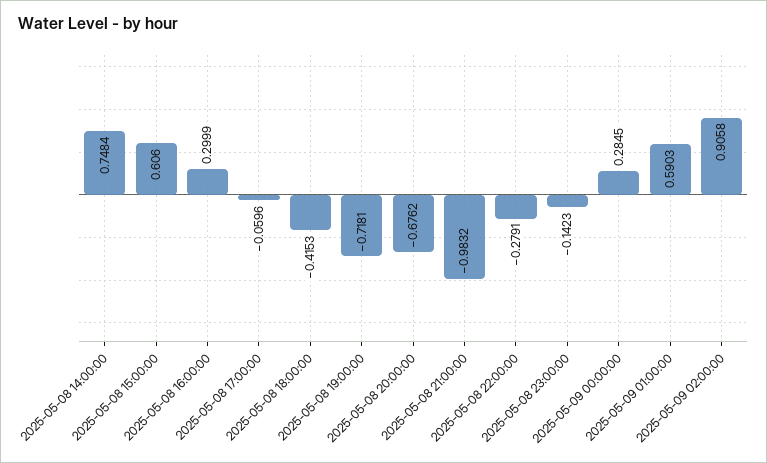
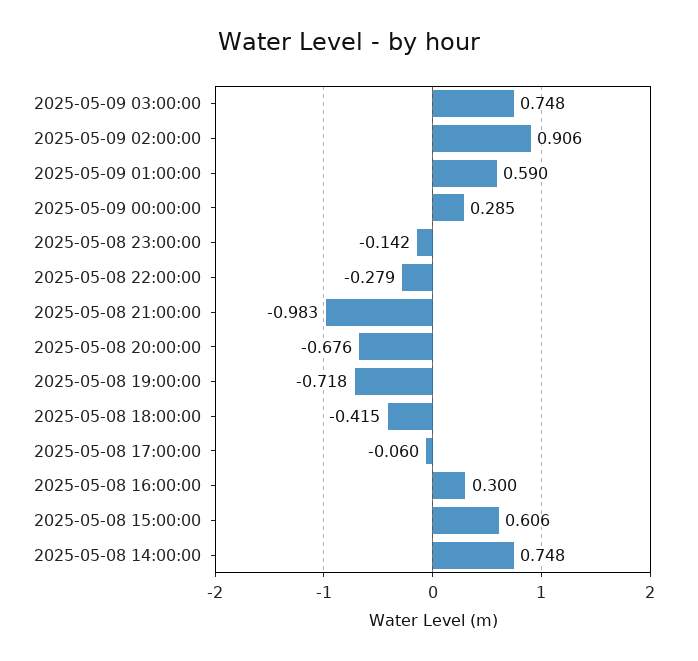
2025-05-09 03:00:00: none -> 0.748

